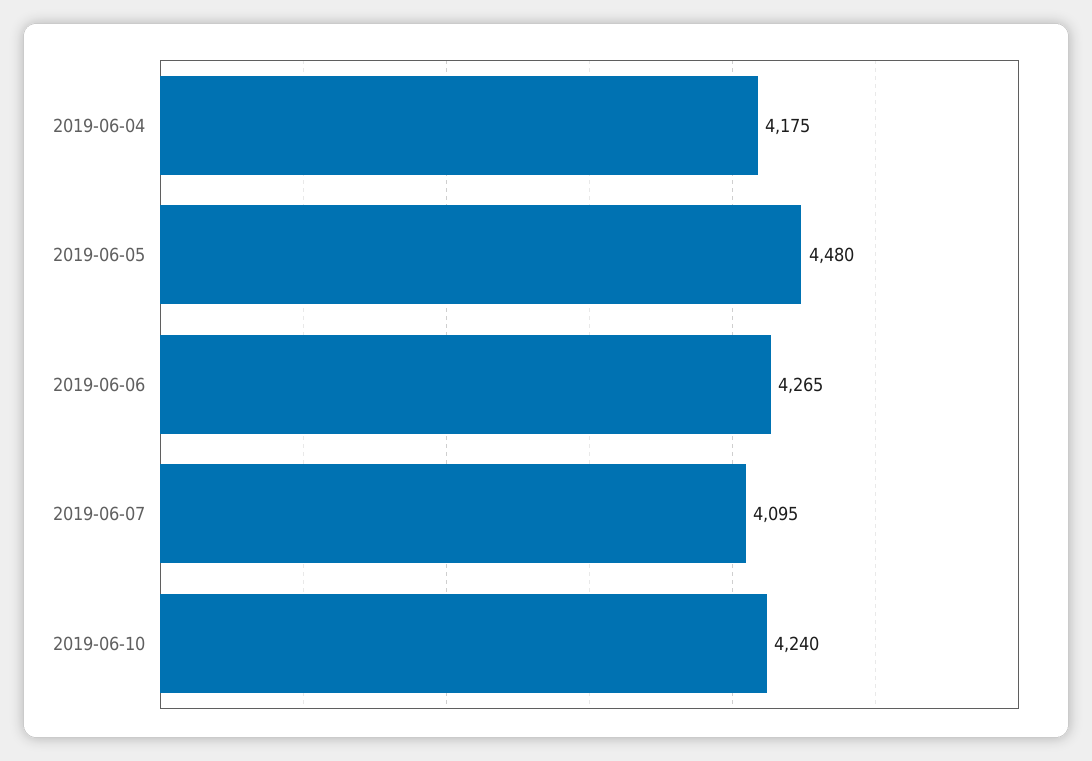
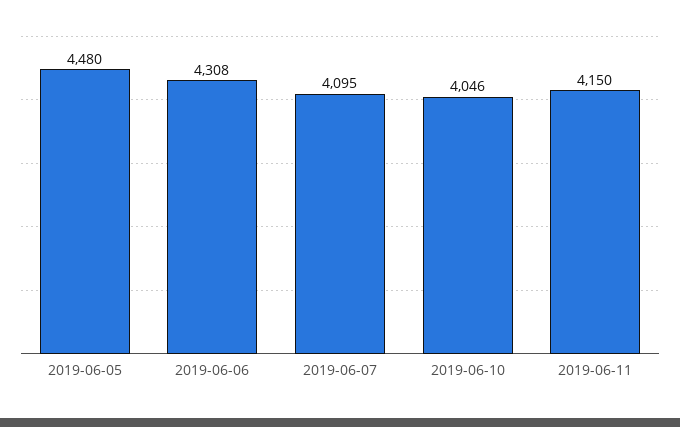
2019-06-04: 4175 -> none
2019-06-06: 4265 -> 4308
2019-06-10: 4240 -> 4046
2019-06-11: none -> 4150

